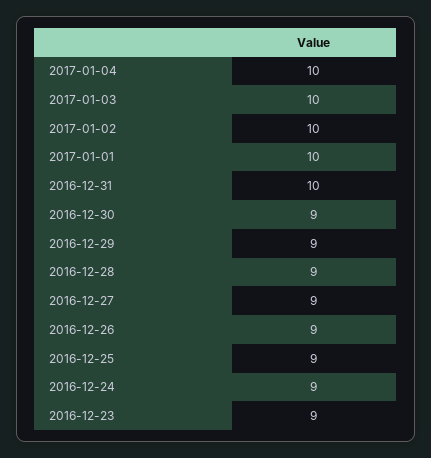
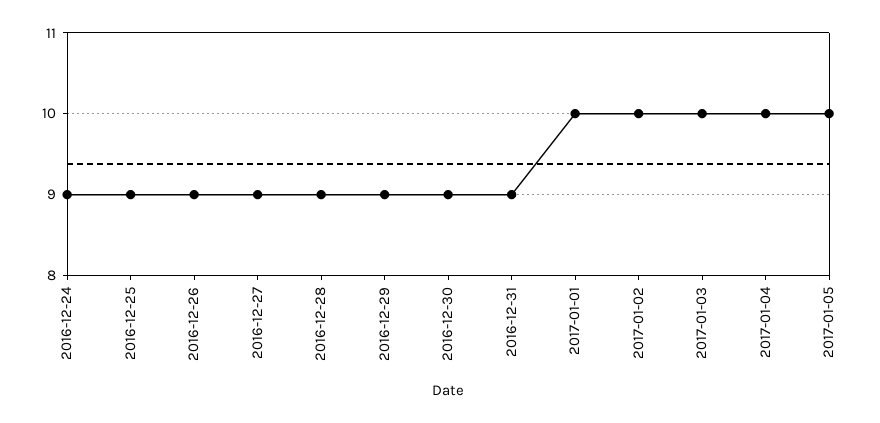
2016-12-31: 10 -> 9
2016-12-23: 9 -> none
2017-01-05: none -> 10

